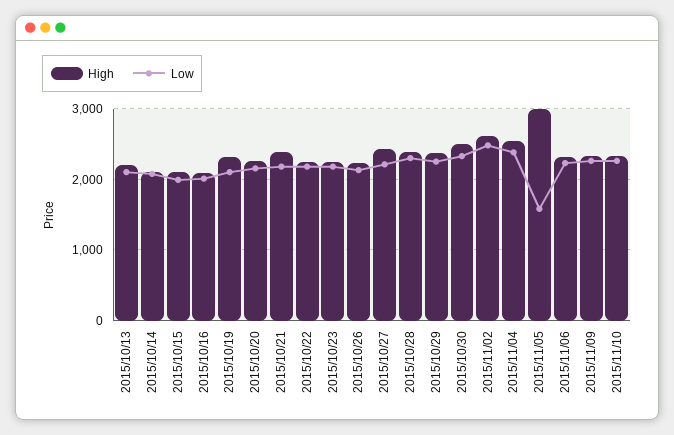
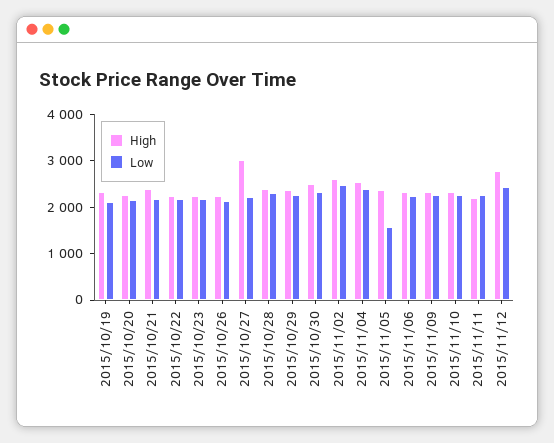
High, 2015/10/13: 2200 -> none
Low, 2015/10/13: 2100 -> none
High, 2015/10/14: 2100 -> none
Low, 2015/10/14: 2100 -> none
High, 2015/10/15: 2100 -> none
Low, 2015/10/15: 2000 -> none
High, 2015/10/16: 2100 -> none
Low, 2015/10/16: 2000 -> none
High, 2015/10/27: 2400 -> 3000
High, 2015/11/05: 3000 -> 2400
High, 2015/11/11: none -> 2200
Low, 2015/11/11: none -> 2200
High, 2015/11/12: none -> 2800
Low, 2015/11/12: none -> 2400

